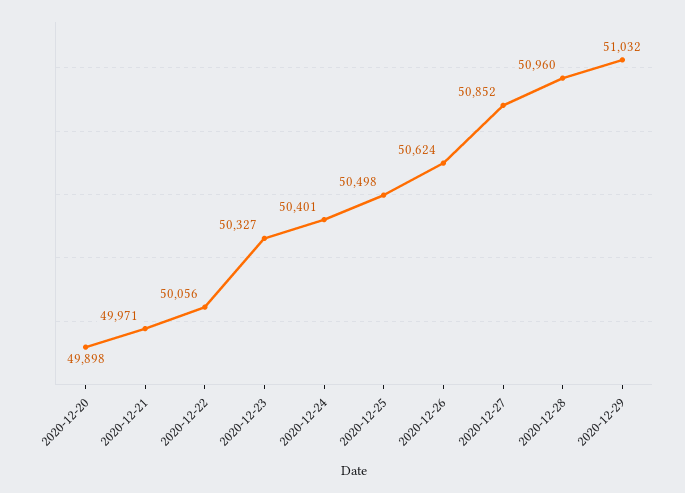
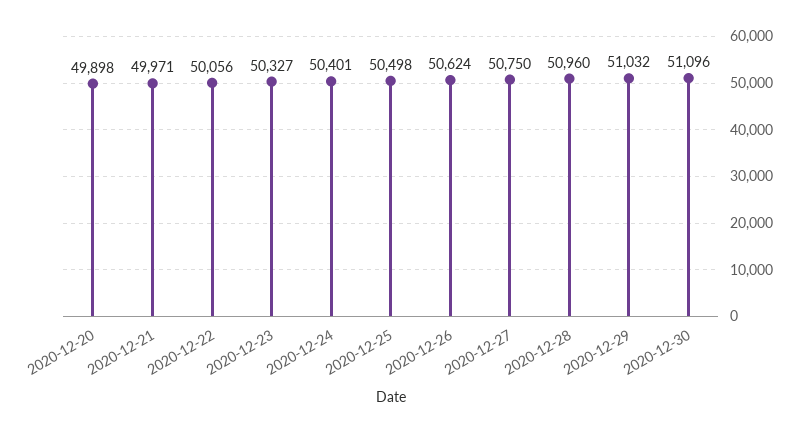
2020-12-27: 50852 -> 50750
2020-12-30: none -> 51096

